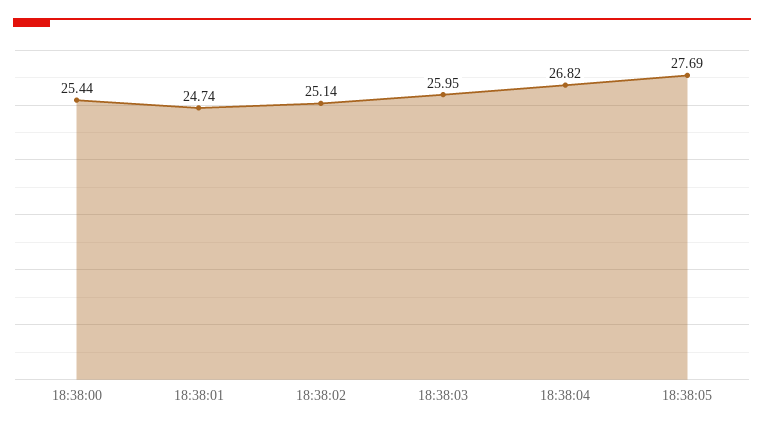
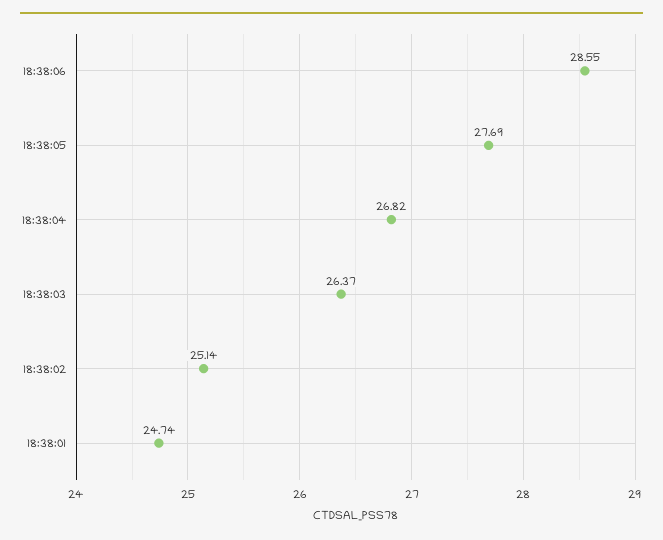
18:38:00: 25.44 -> none
18:38:03: 25.95 -> 26.37
18:38:06: none -> 28.55

